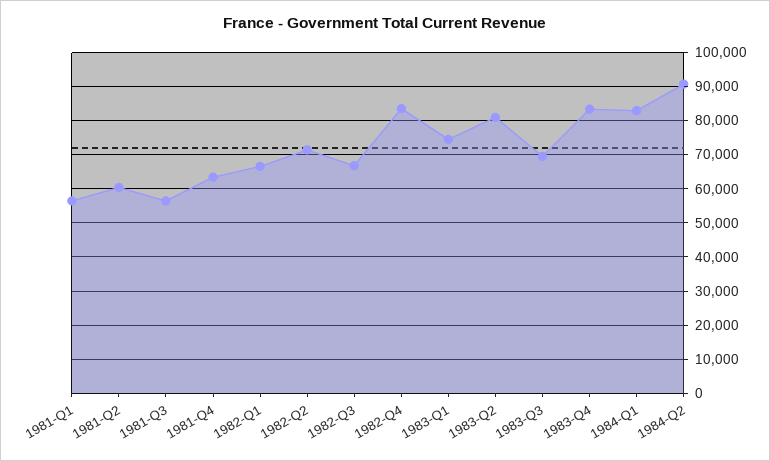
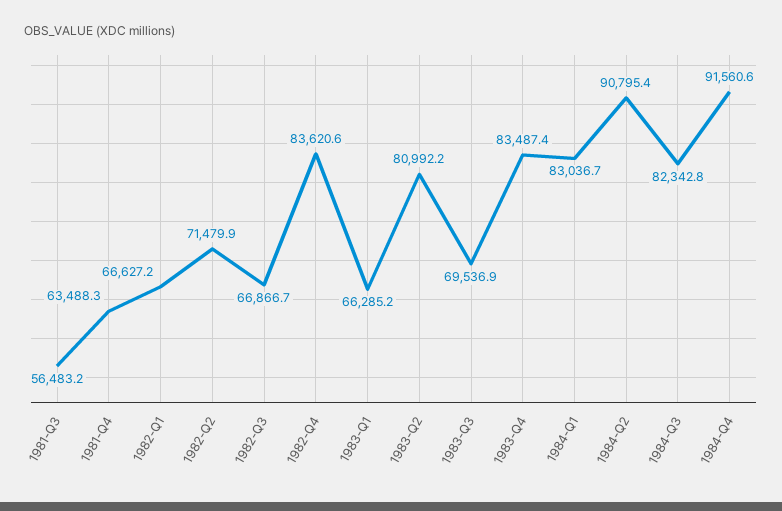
1981-Q1: 56000 -> none
1981-Q2: 60000 -> none
1983-Q1: 74000 -> 66285.2
1984-Q3: none -> 82342.8
1984-Q4: none -> 91560.6

